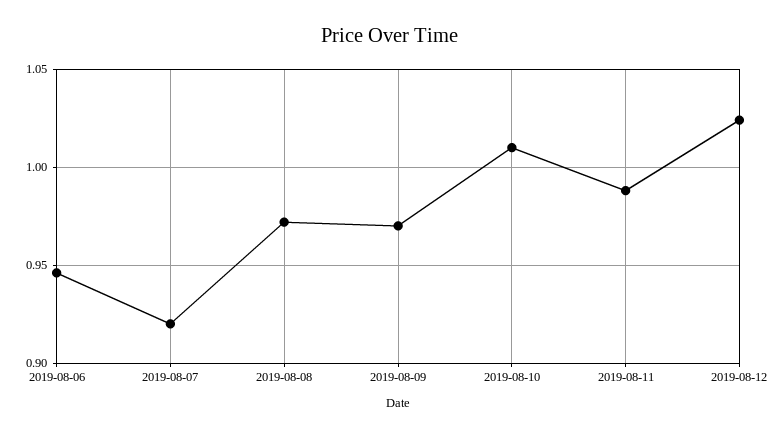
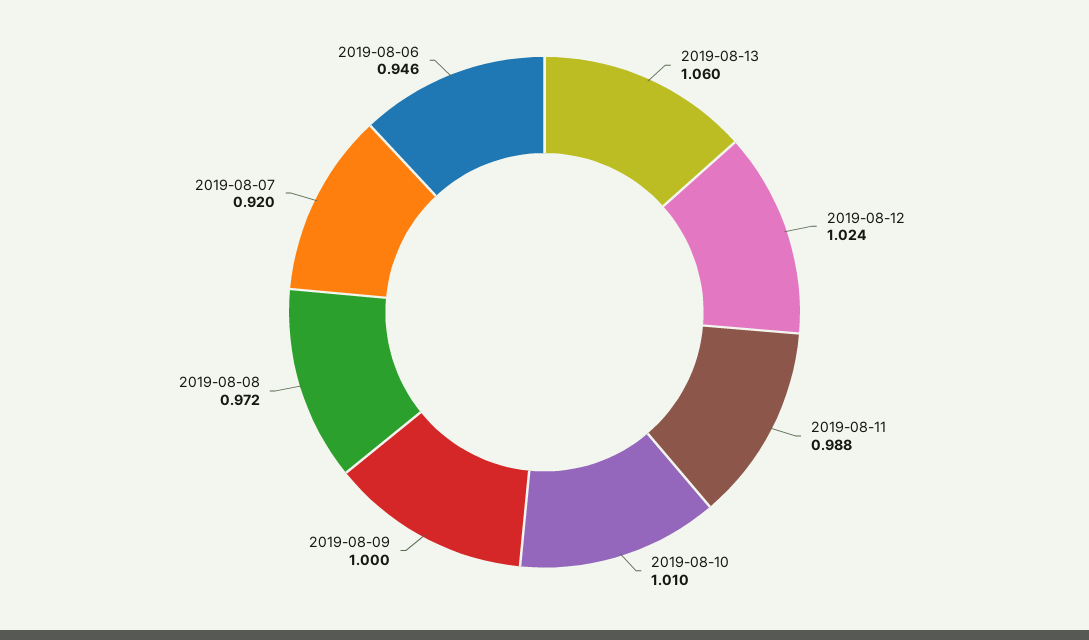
2019-08-09: 0.97 -> 1
2019-08-13: none -> 1.06

